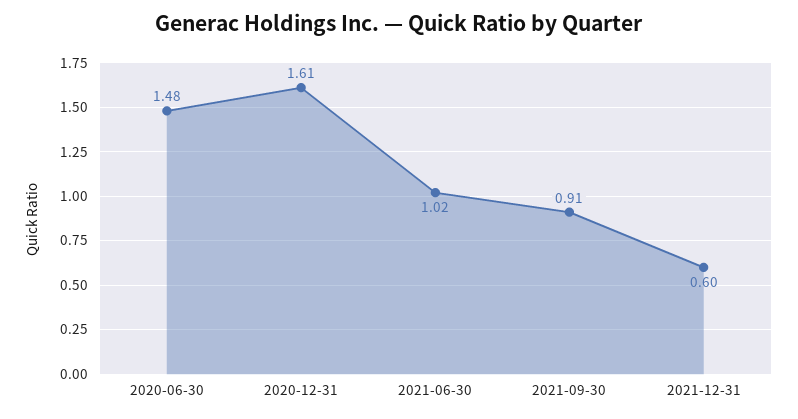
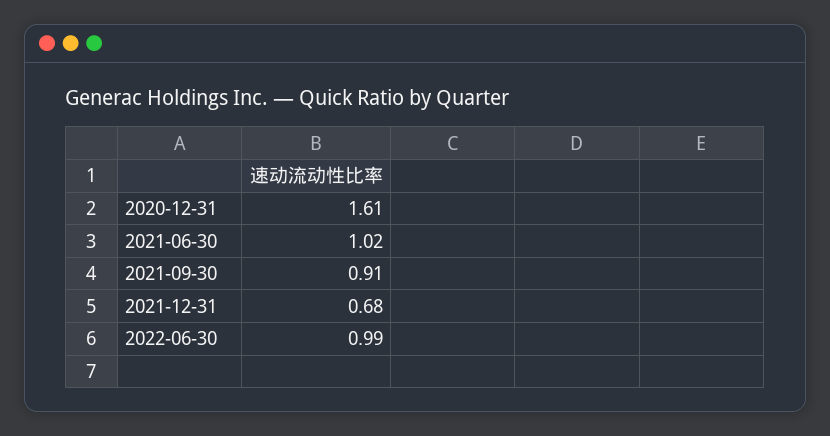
2020-06-30: 1.48 -> none
2021-12-31: 0.6 -> 0.68
2022-06-30: none -> 0.99

